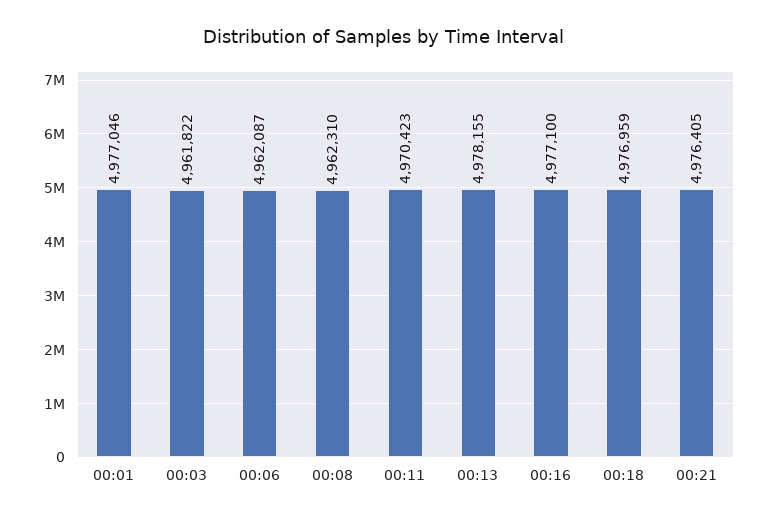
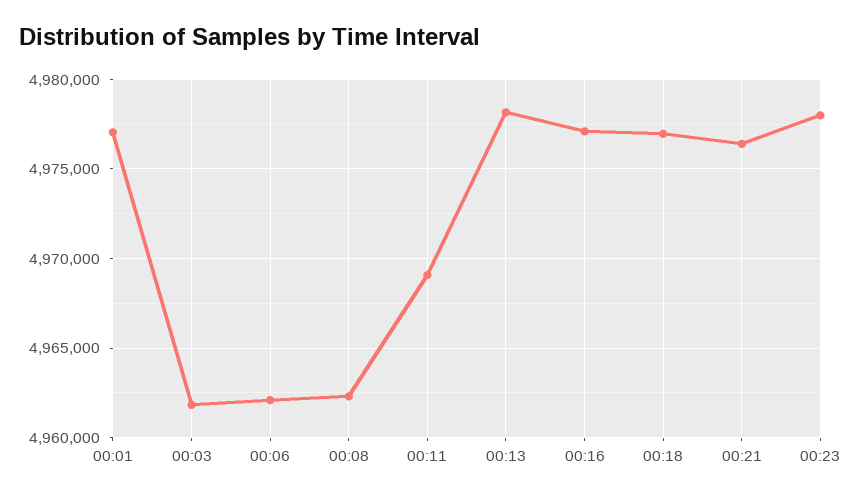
00:11: 4970423 -> 4969000
00:23: none -> 4978000

